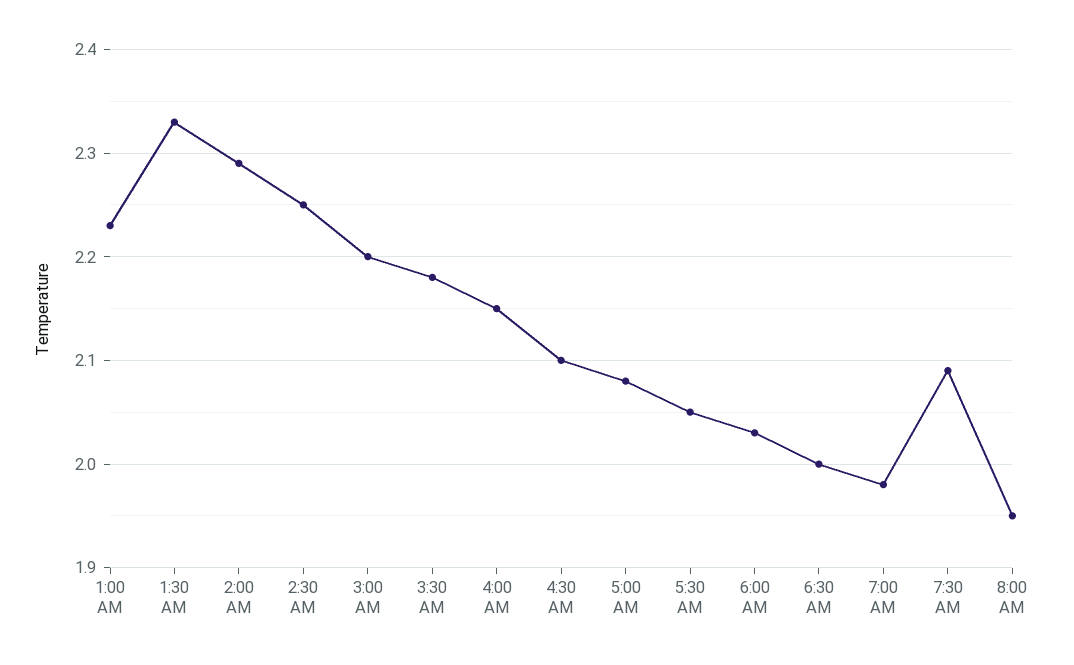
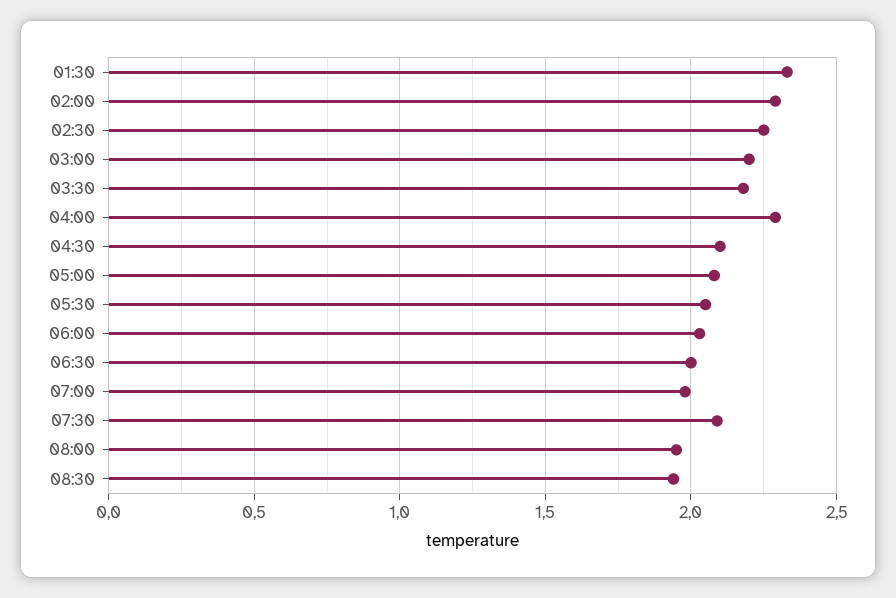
1:00 AM: 2.23 -> none
4:00 AM: 2.15 -> 2.3
08:30: none -> 1.95

